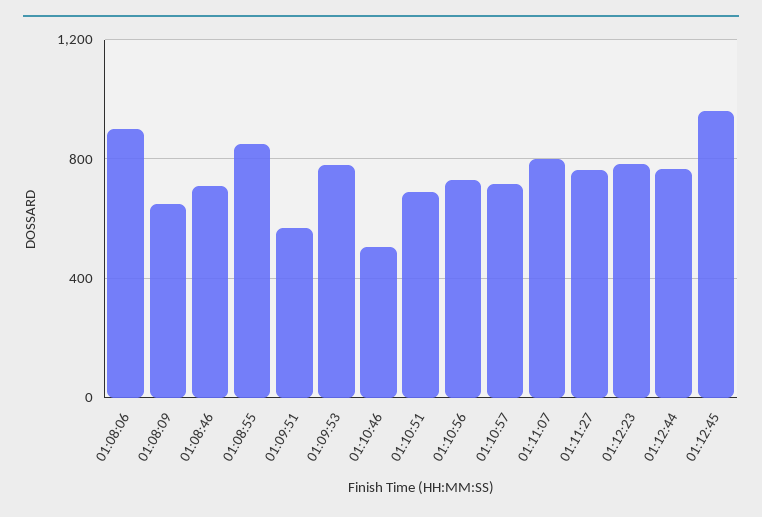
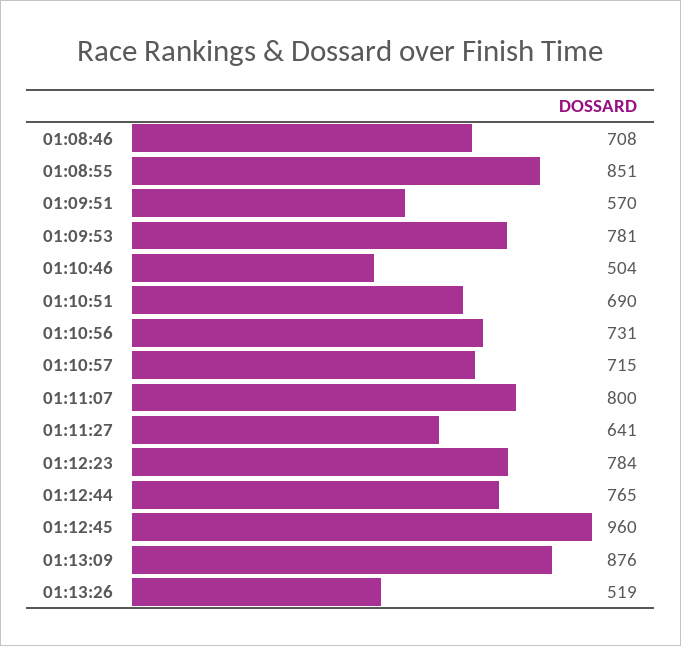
01:08:06: 900 -> none
01:08:09: 650 -> none
01:11:27: 750 -> 641
01:13:09: none -> 876
01:13:26: none -> 519

